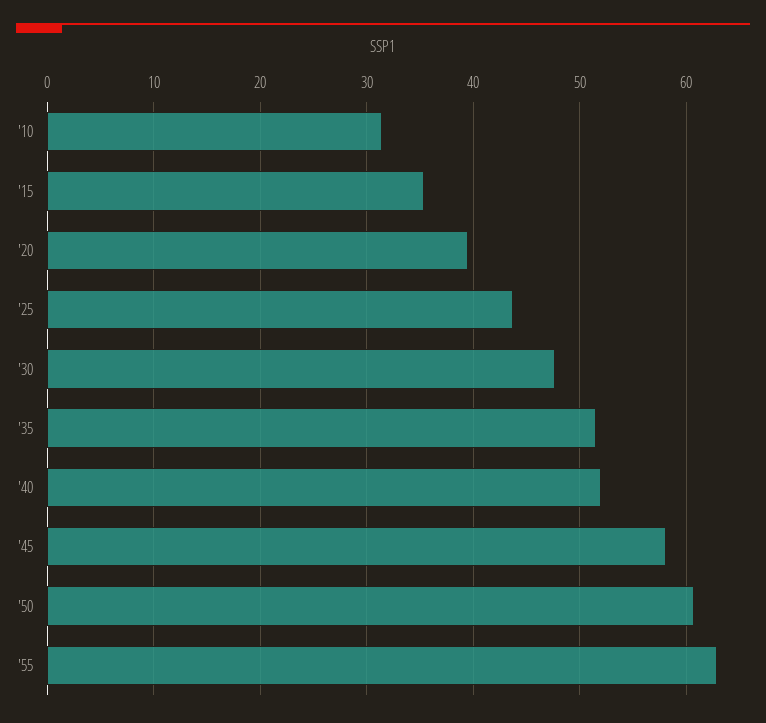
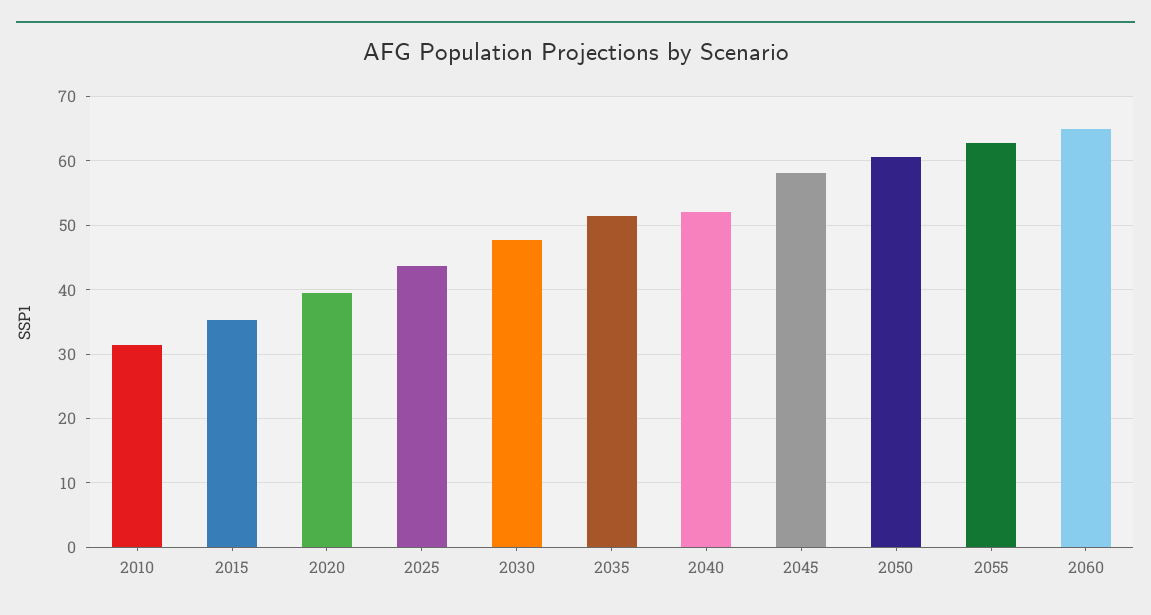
2060: none -> 65

